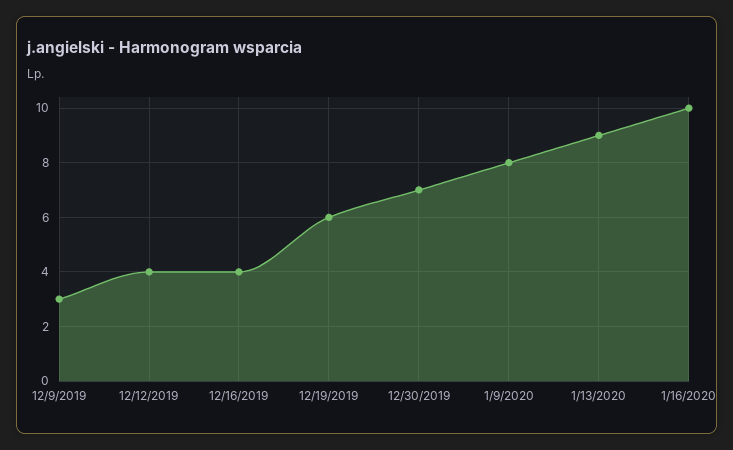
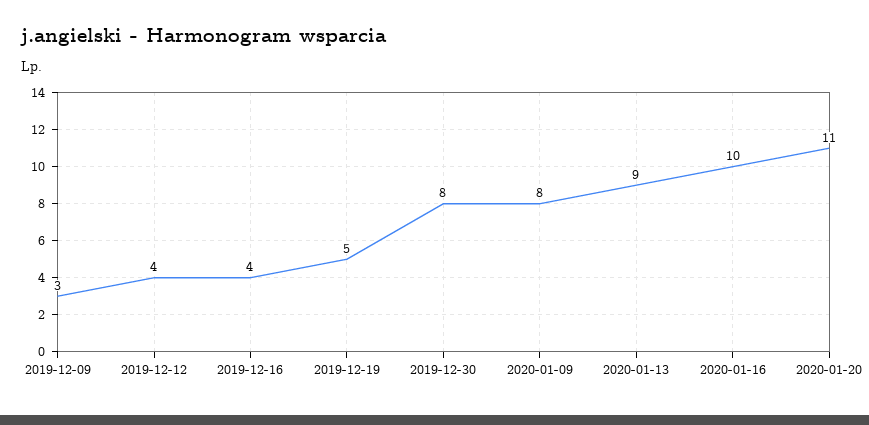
12/19/2019: 6 -> 5
12/30/2019: 7 -> 8
2020-01-20: none -> 11

